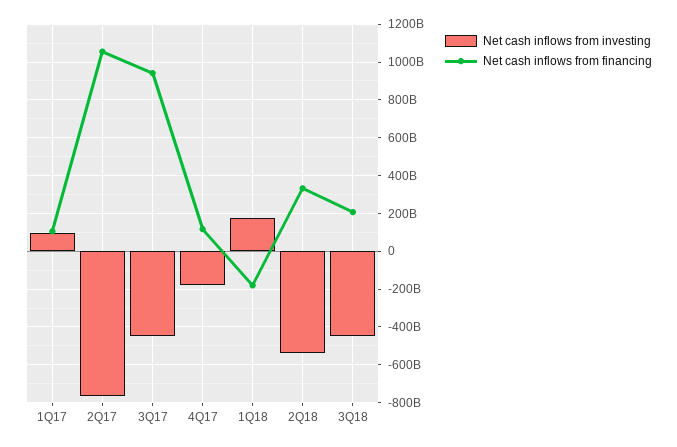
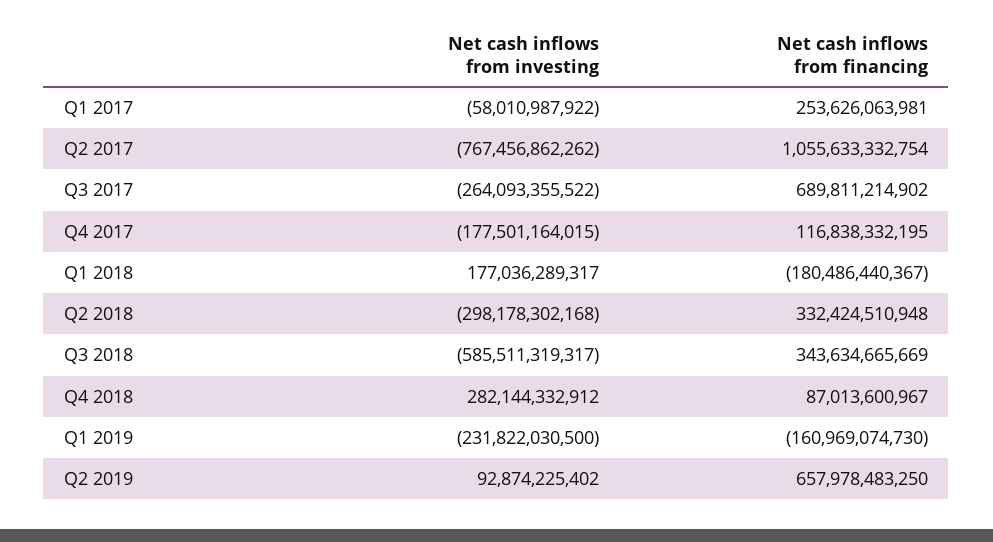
Net cash inflows from investing, 1Q17: 100000000000 -> -58010987922
Net cash inflows from financing, 1Q17: 100000000000 -> 253626063981
Net cash inflows from investing, 3Q17: -450000000000 -> -264093355522
Net cash inflows from financing, 3Q17: 950000000000 -> 689811214902
Net cash inflows from investing, 2Q18: -550000000000 -> -298178302168
Net cash inflows from investing, 3Q18: -450000000000 -> -585511319317
Net cash inflows from financing, 3Q18: 200000000000 -> 343634665669
Net cash inflows from investing, Q4 2018: none -> 282144332912
Net cash inflows from financing, Q4 2018: none -> 87013600967
Net cash inflows from investing, Q1 2019: none -> -231822030500
Net cash inflows from financing, Q1 2019: none -> -160969074730
Net cash inflows from investing, Q2 2019: none -> 92874225402
Net cash inflows from financing, Q2 2019: none -> 657978483250

